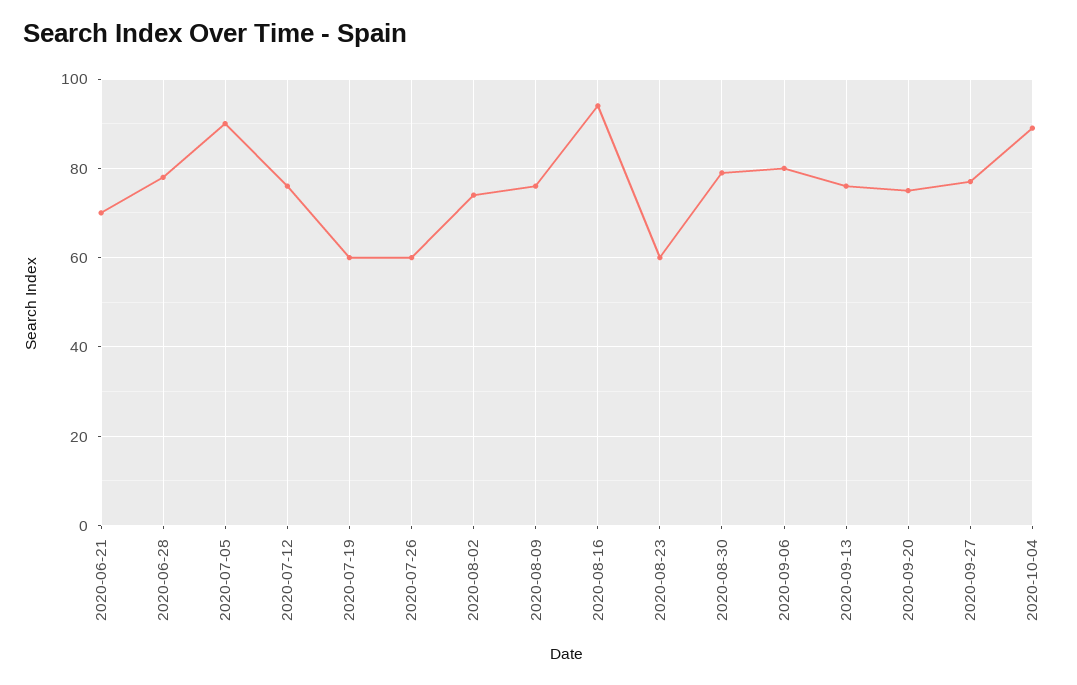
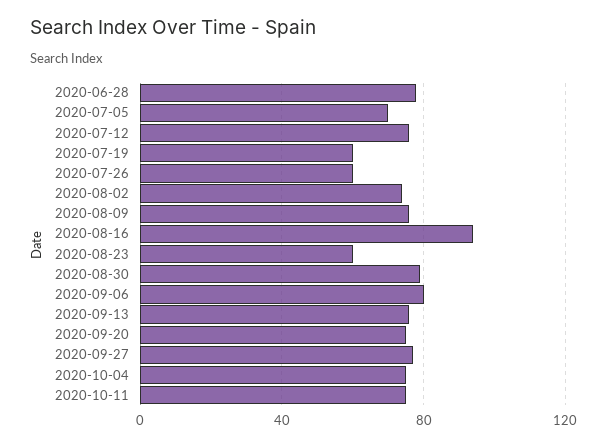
2020-06-21: 70 -> none
2020-07-05: 90 -> 70
2020-10-04: 90 -> 75
2020-10-11: none -> 75

